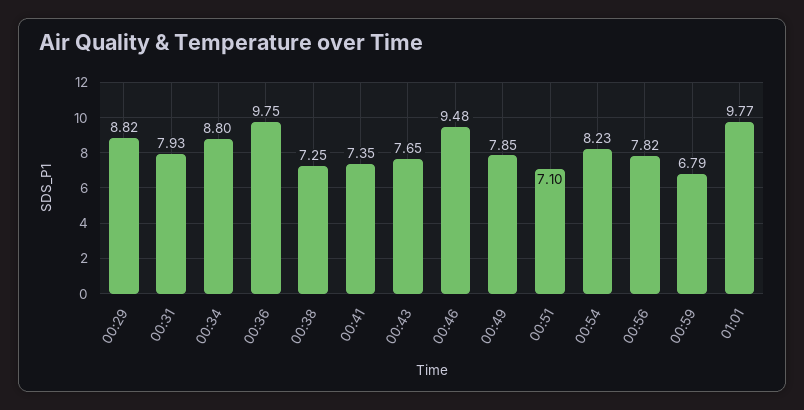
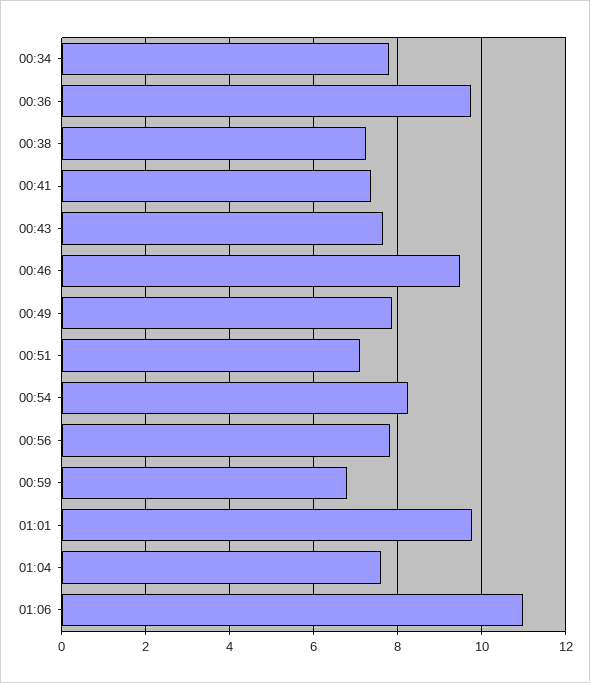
00:29: 8.82 -> none
00:31: 7.93 -> none
00:34: 8.8 -> 7.8
01:04: none -> 7.6
01:06: none -> 11

